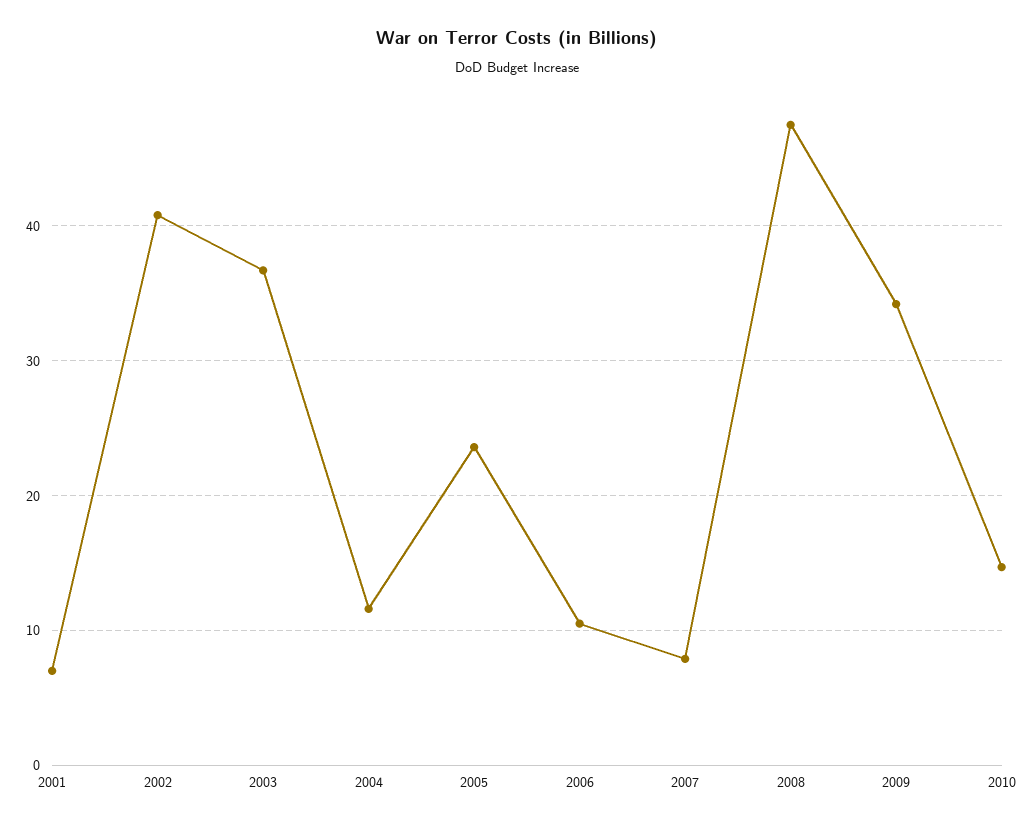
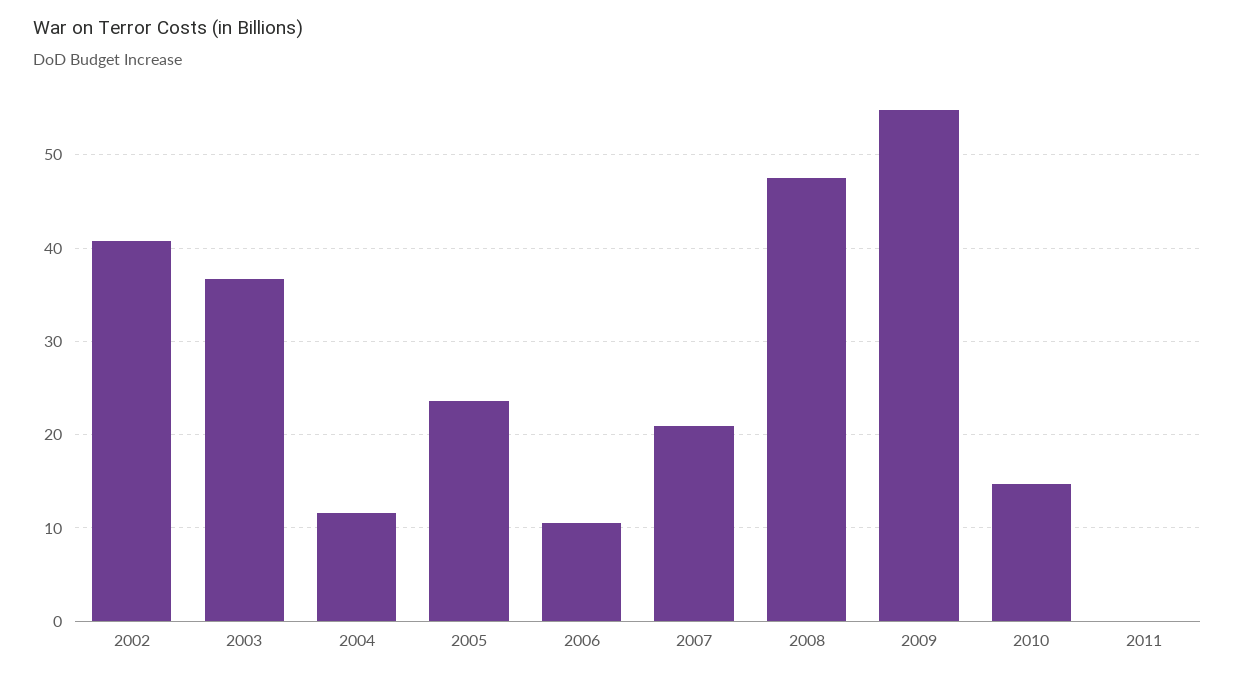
2001: 7 -> none
2007: 8 -> 21
2009: 34 -> 55
2011: none -> 0

